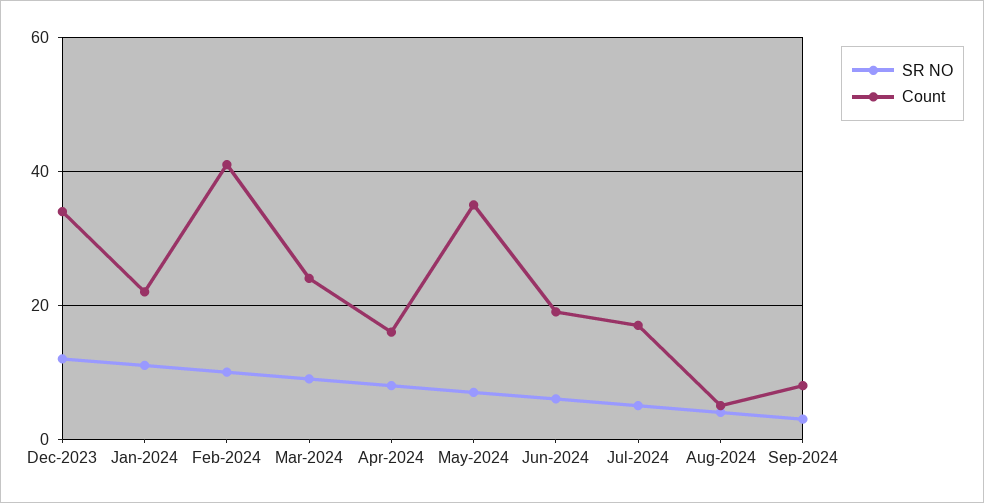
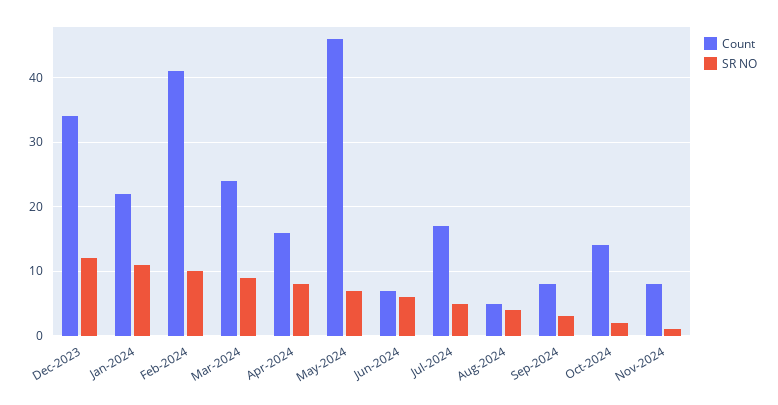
Count, May-2024: 35 -> 46
Count, Jun-2024: 20 -> 7
Count, Oct-2024: none -> 14
SR NO, Oct-2024: none -> 2
Count, Nov-2024: none -> 8
SR NO, Nov-2024: none -> 1

